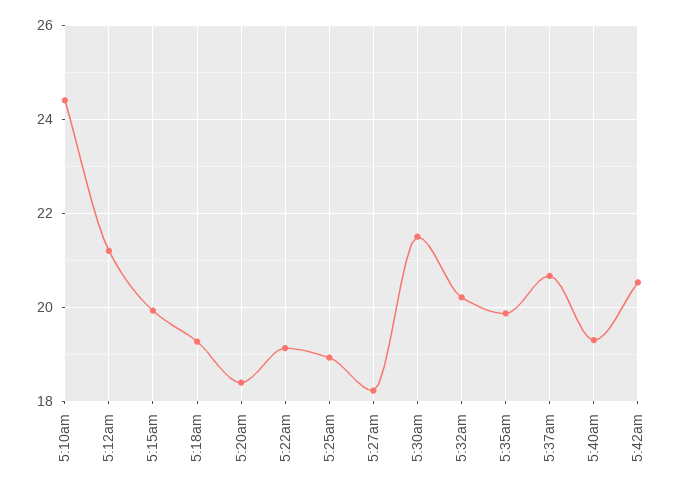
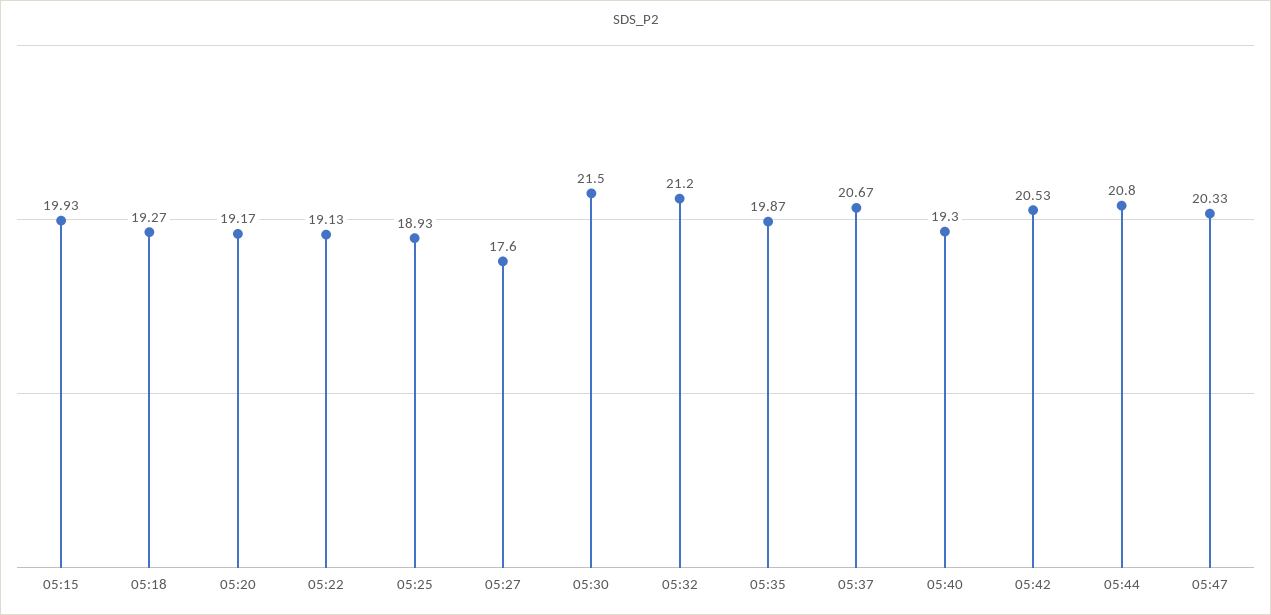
5:10am: 24.4 -> none
5:12am: 21.2 -> none
5:20am: 18.4 -> 19.17
5:27am: 18.2 -> 17.6
5:32am: 20.2 -> 21.2
05:44: none -> 20.8
05:47: none -> 20.33

